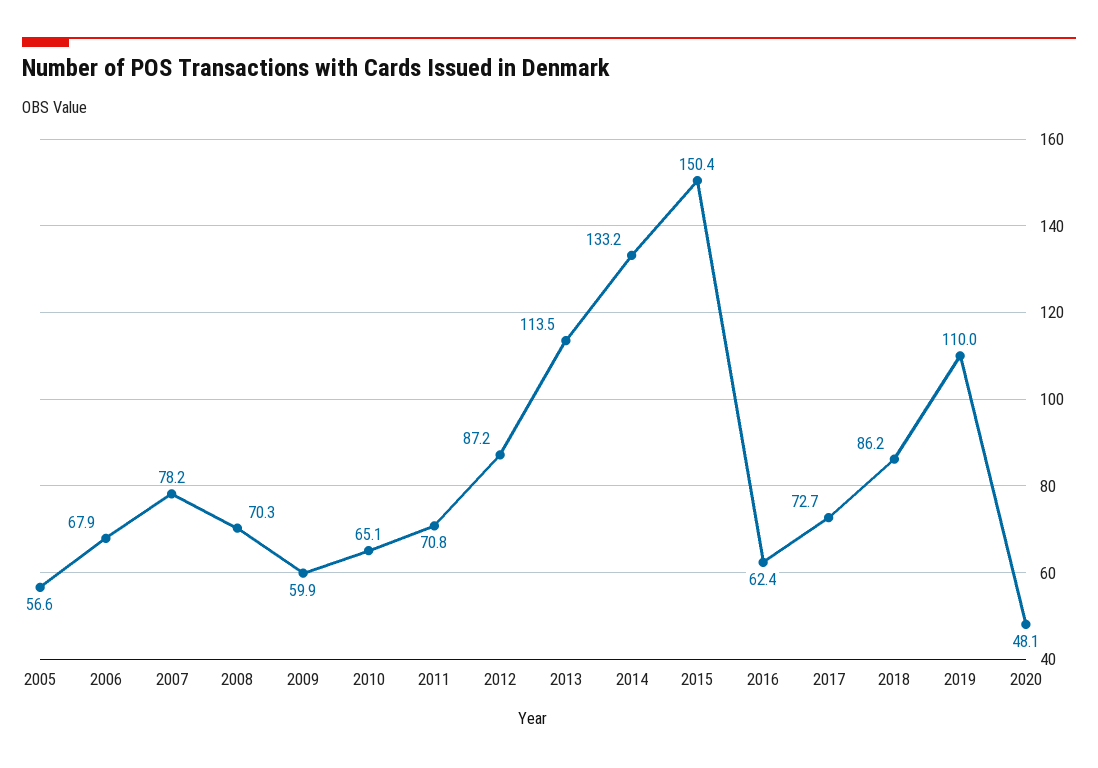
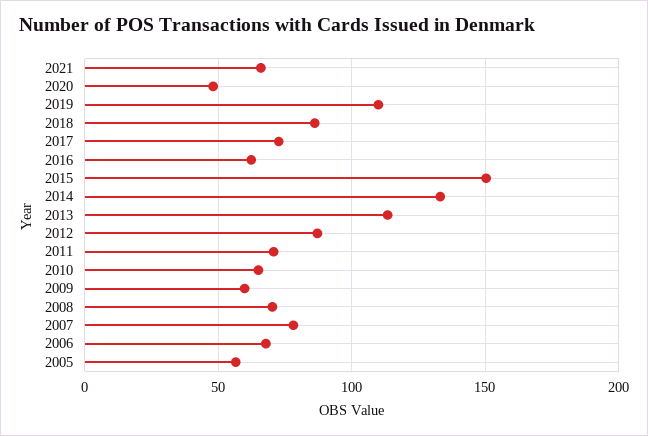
2021: none -> 65

